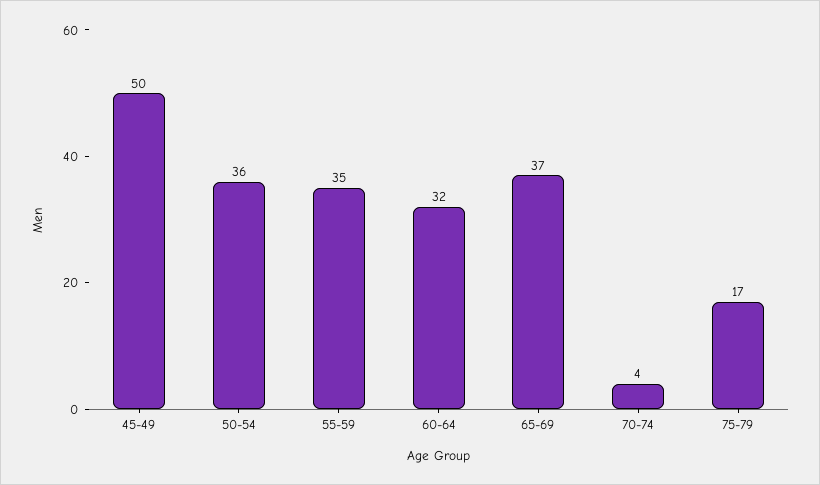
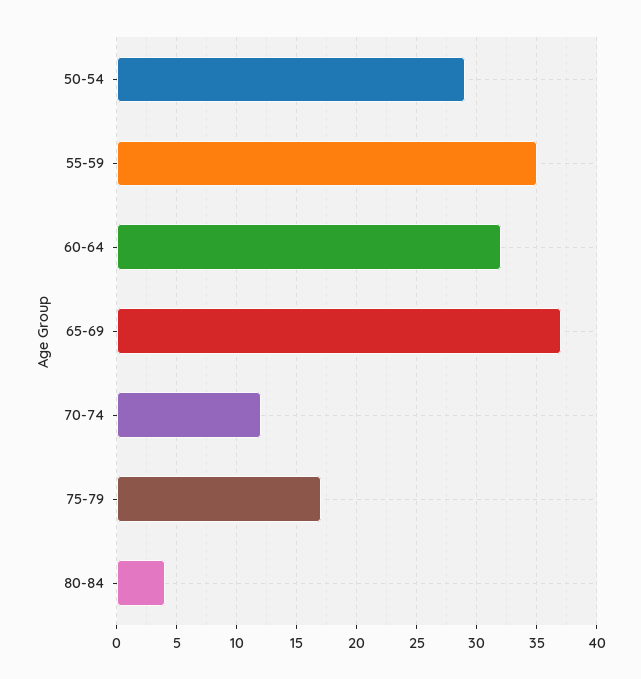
45-49: 50 -> none
50-54: 36 -> 29
70-74: 4 -> 12
80-84: none -> 4

